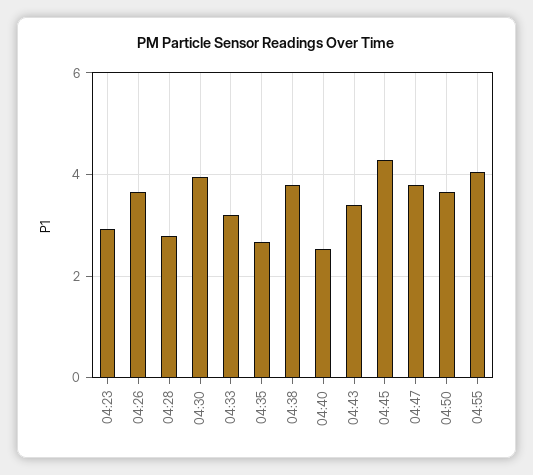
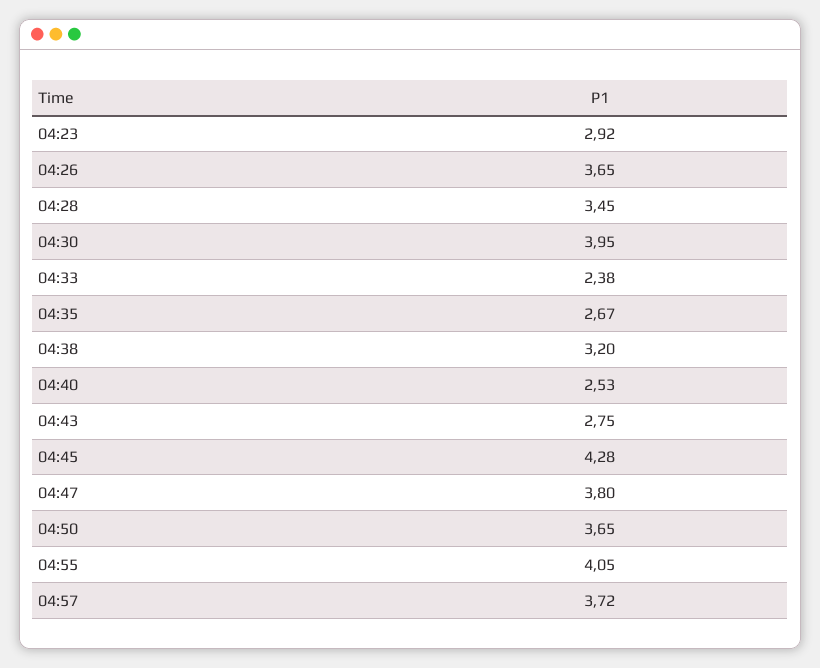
04:28: 2.8 -> 3.45
04:33: 3.2 -> 2.38
04:38: 3.8 -> 3.2
04:43: 3.4 -> 2.75
04:57: none -> 3.72

